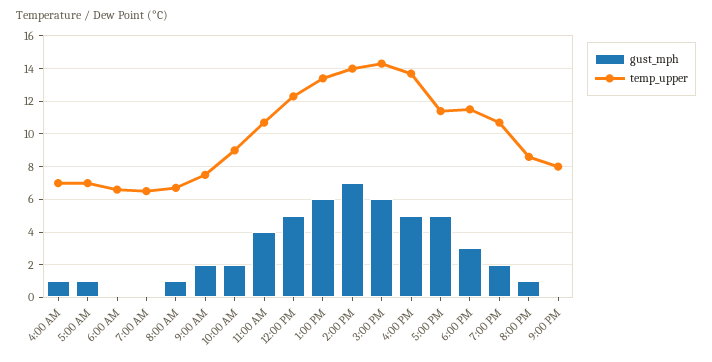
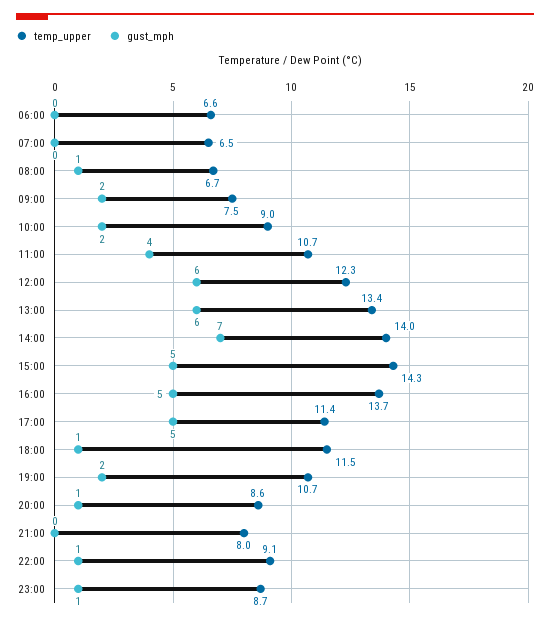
gust_mph, 4:00 AM: 1 -> none
temp_upper, 4:00 AM: 7 -> none
gust_mph, 5:00 AM: 1 -> none
temp_upper, 5:00 AM: 7 -> none
gust_mph, 12:00 PM: 5 -> 6
gust_mph, 3:00 PM: 6 -> 5
gust_mph, 6:00 PM: 3 -> 1
temp_upper, 22:00: none -> 9.1
gust_mph, 22:00: none -> 1
temp_upper, 23:00: none -> 8.7
gust_mph, 23:00: none -> 1

